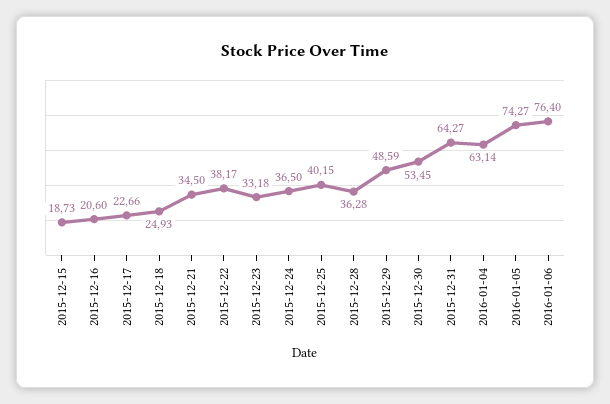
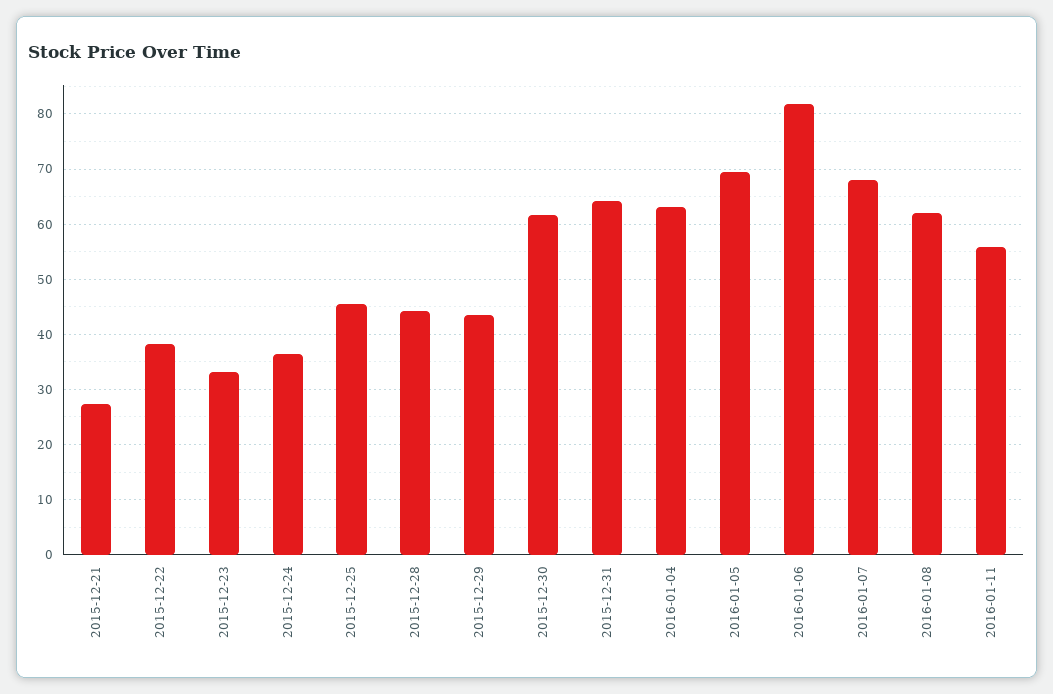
2015-12-15: 18.73 -> none
2015-12-16: 20.6 -> none
2015-12-17: 22.66 -> none
2015-12-18: 24.93 -> none
2015-12-21: 34.5 -> 28
2015-12-25: 40.15 -> 46
2015-12-28: 36.28 -> 44
2015-12-29: 48.59 -> 44
2015-12-30: 53.45 -> 62
2016-01-05: 74.27 -> 70
2016-01-06: 76.4 -> 82
2016-01-07: none -> 68
2016-01-08: none -> 62
2016-01-11: none -> 56

